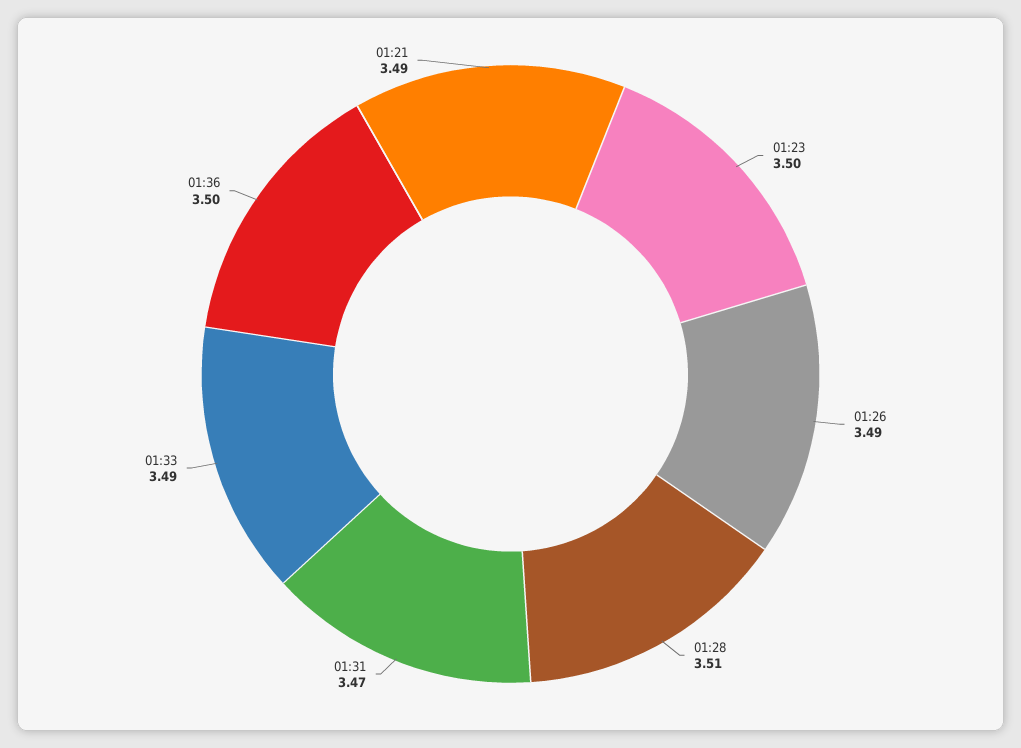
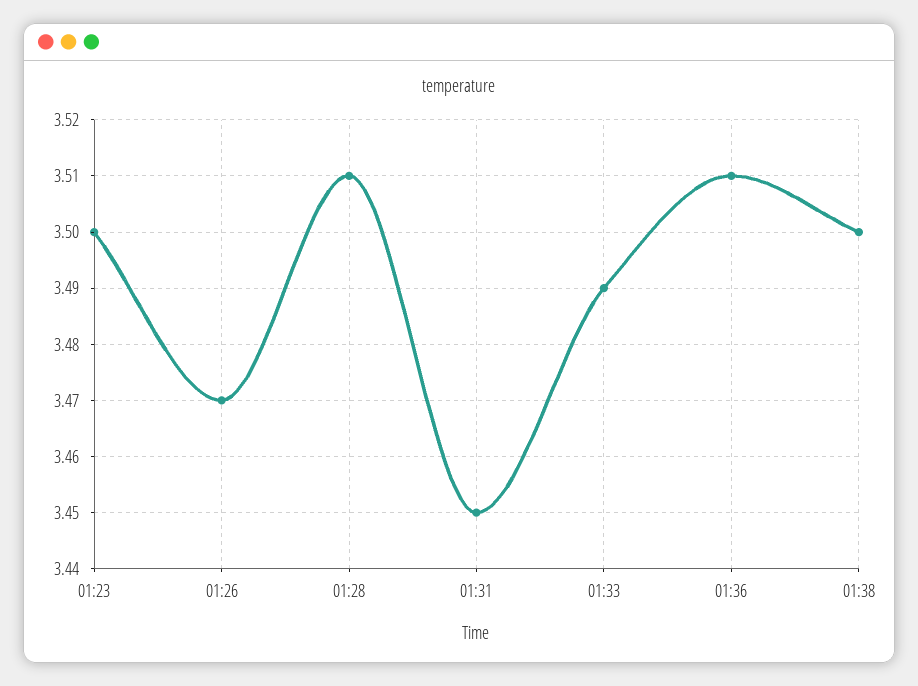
01:26: 3.49 -> 3.47
01:31: 3.47 -> 3.45
01:36: 3.5 -> 3.51
01:21: 3.49 -> none
01:38: none -> 3.5

